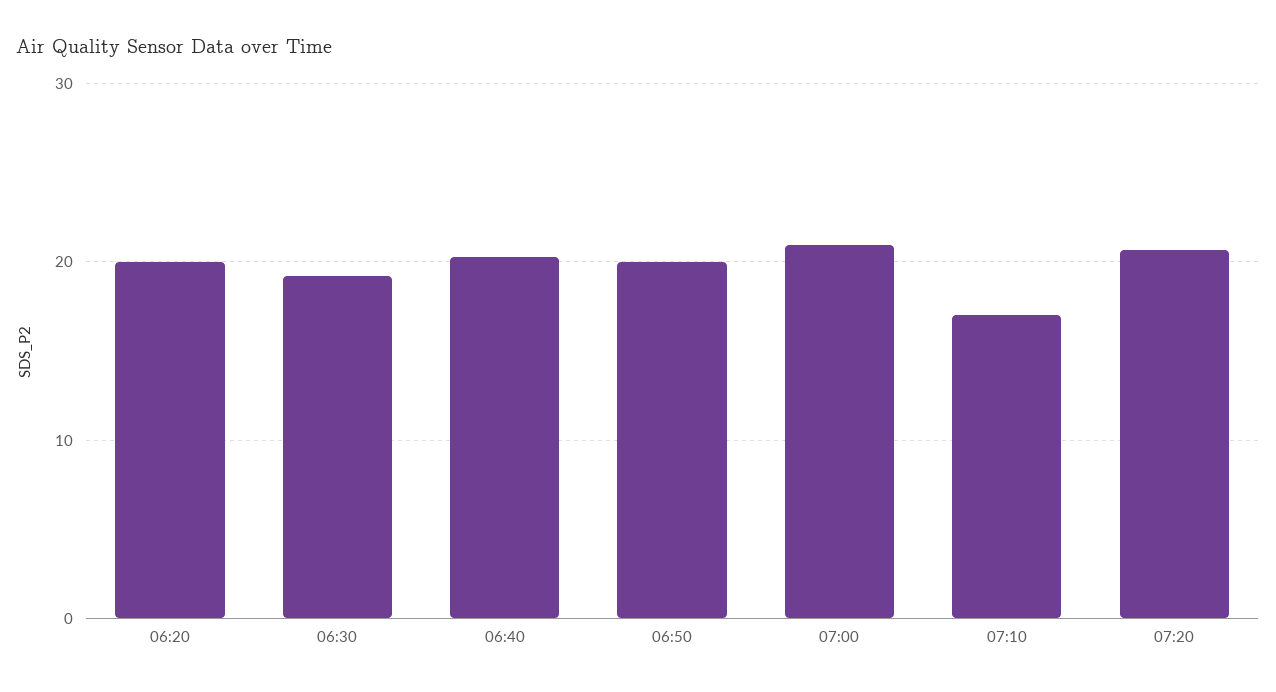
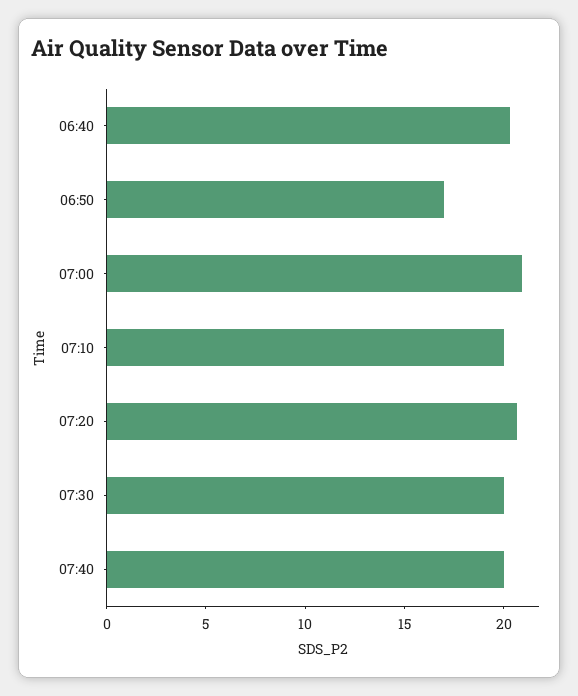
06:20: 20 -> none
06:30: 19 -> none
06:50: 20 -> 17
07:10: 17 -> 20
07:30: none -> 20
07:40: none -> 20

